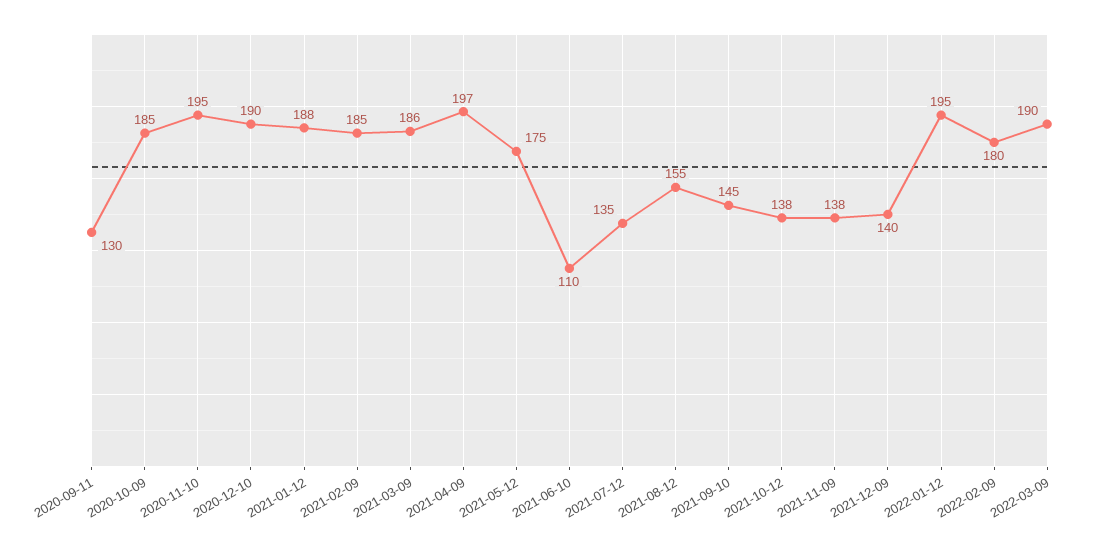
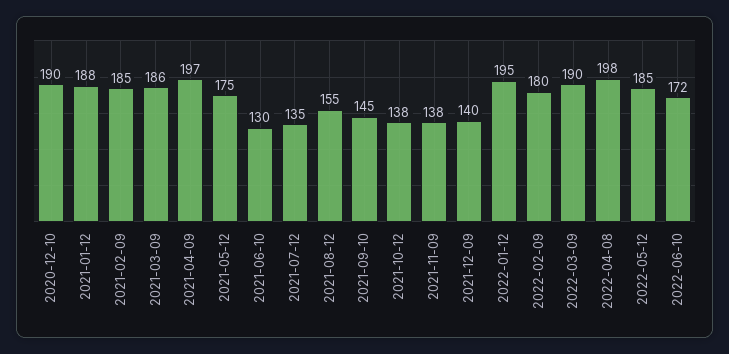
2020-09-11: 130 -> none
2020-10-09: 185 -> none
2020-11-10: 195 -> none
2021-06-10: 110 -> 130
2022-04-08: none -> 198
2022-05-12: none -> 185
2022-06-10: none -> 172

